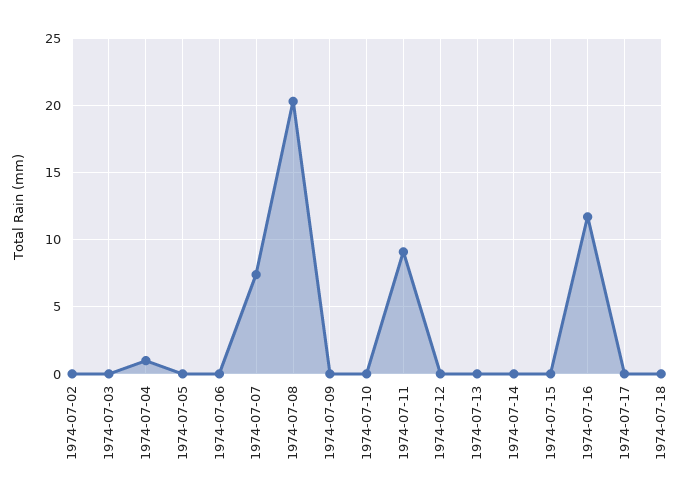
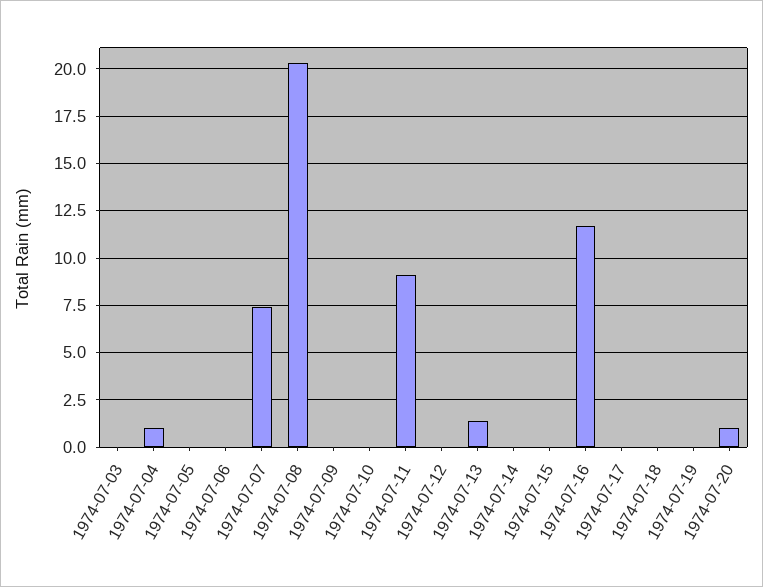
1974-07-02: 0 -> none
1974-07-13: 0 -> 1.5
1974-07-19: none -> 0
1974-07-20: none -> 1

